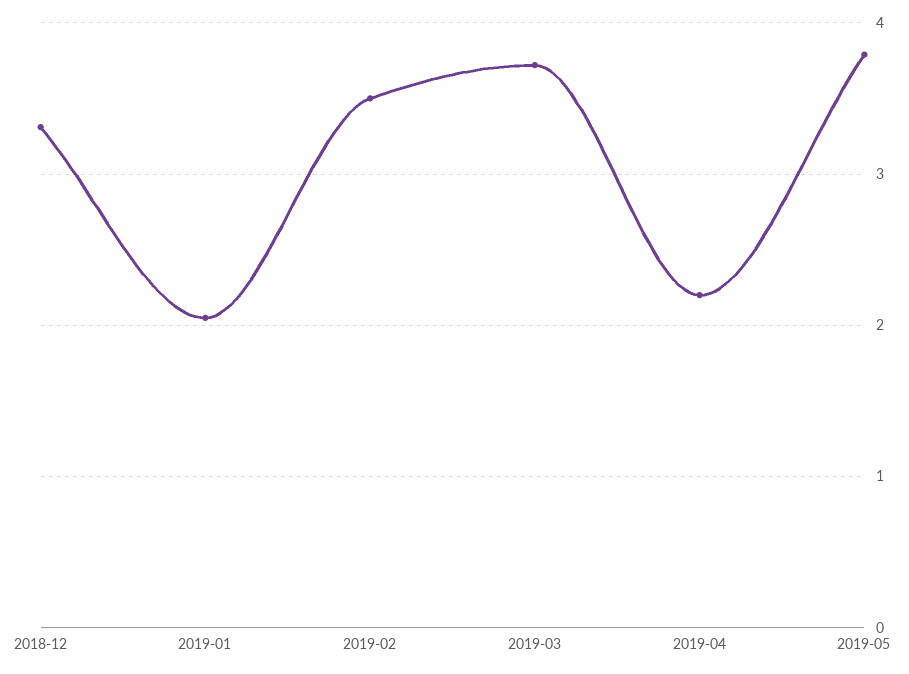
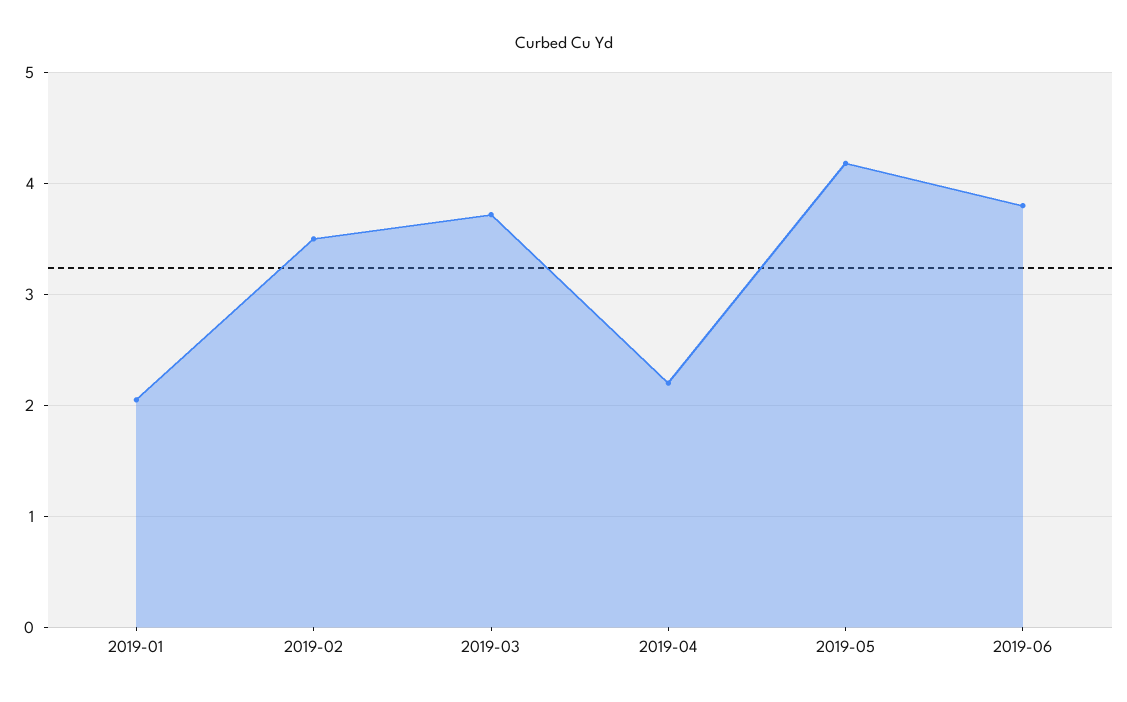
2018-12: 3.3 -> none
2019-05: 3.8 -> 4.2
2019-06: none -> 3.8

